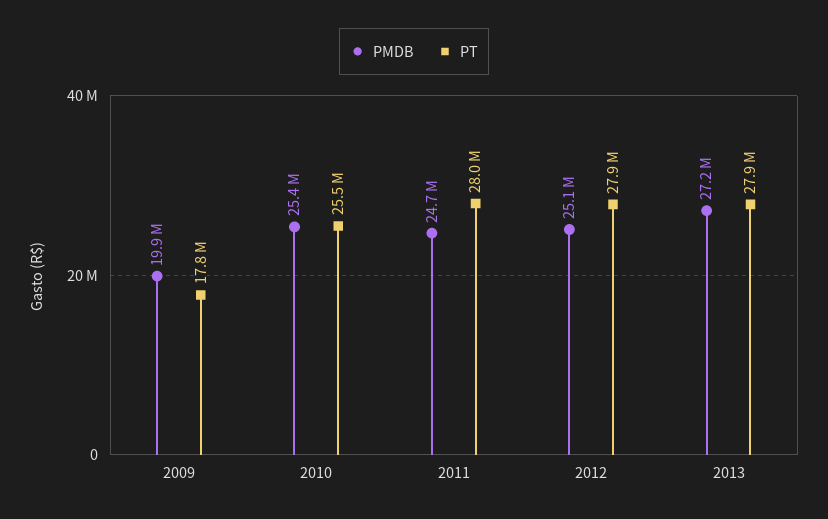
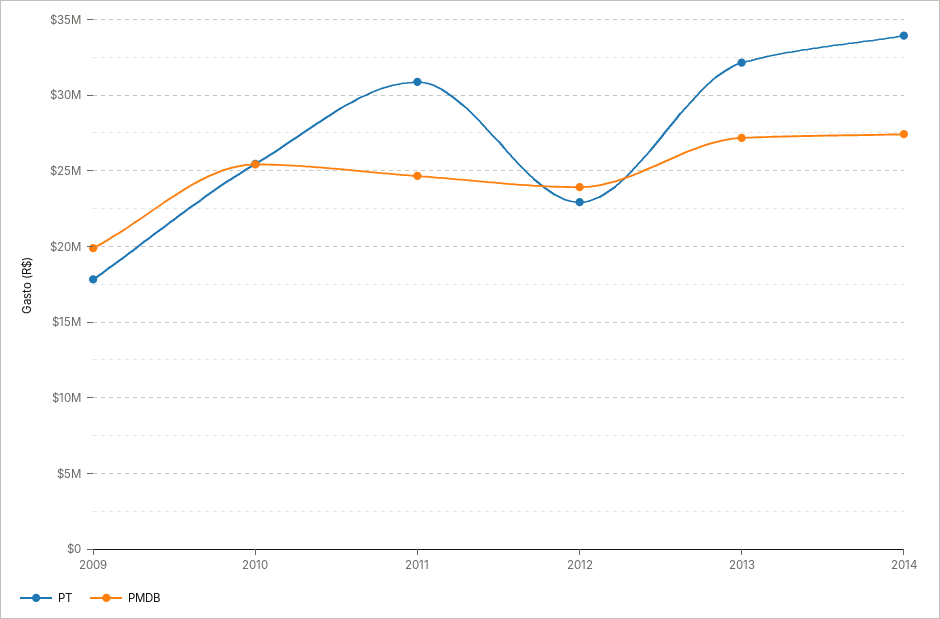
PT, 2011: 28000000 -> 31000000
PMDB, 2012: 25100000 -> 24000000
PT, 2012: 27900000 -> 23000000
PT, 2013: 27900000 -> 32000000
PT, 2014: none -> 34000000
PMDB, 2014: none -> 27500000

